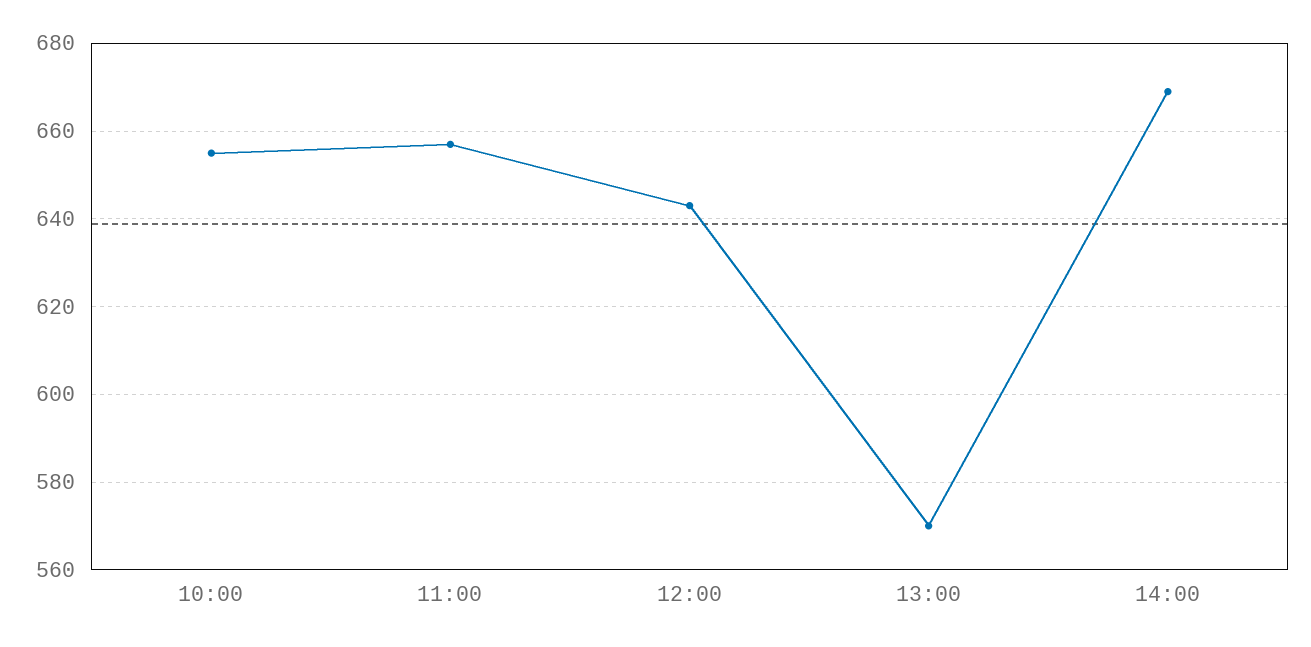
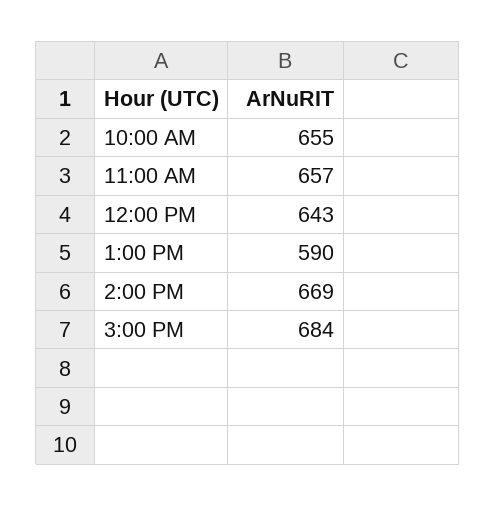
13:00: 570 -> 590
3:00 PM: none -> 684

